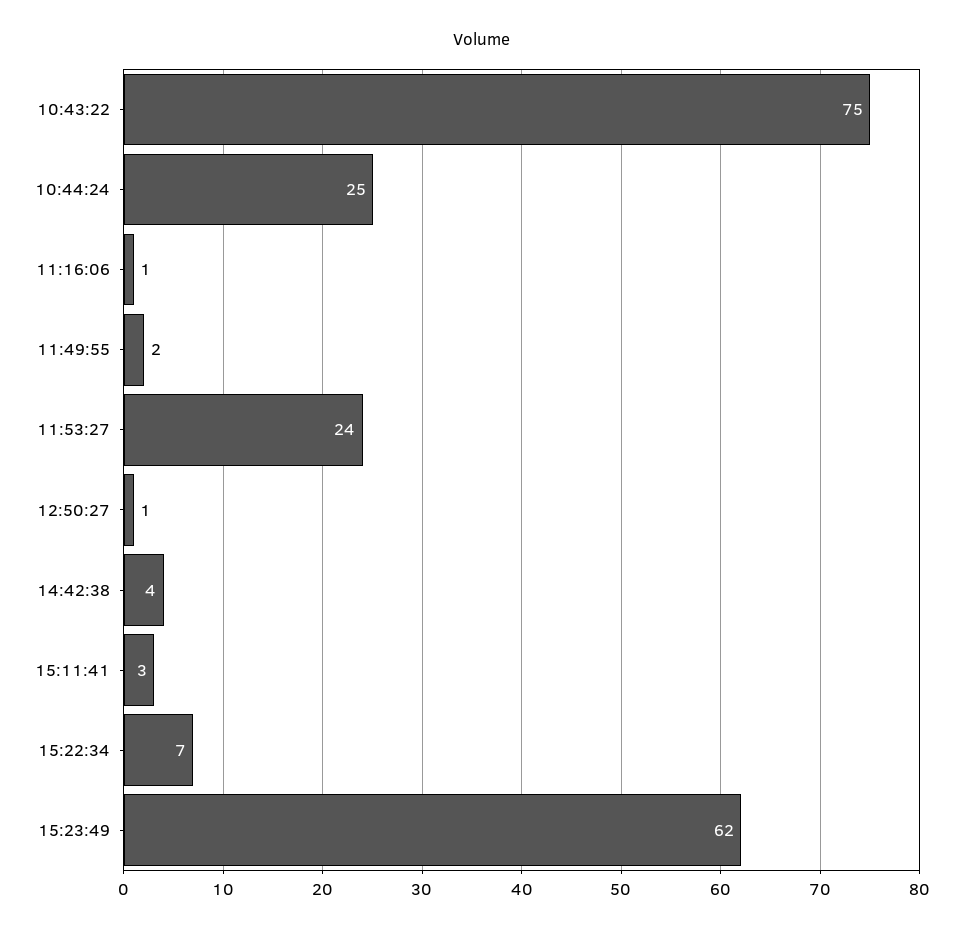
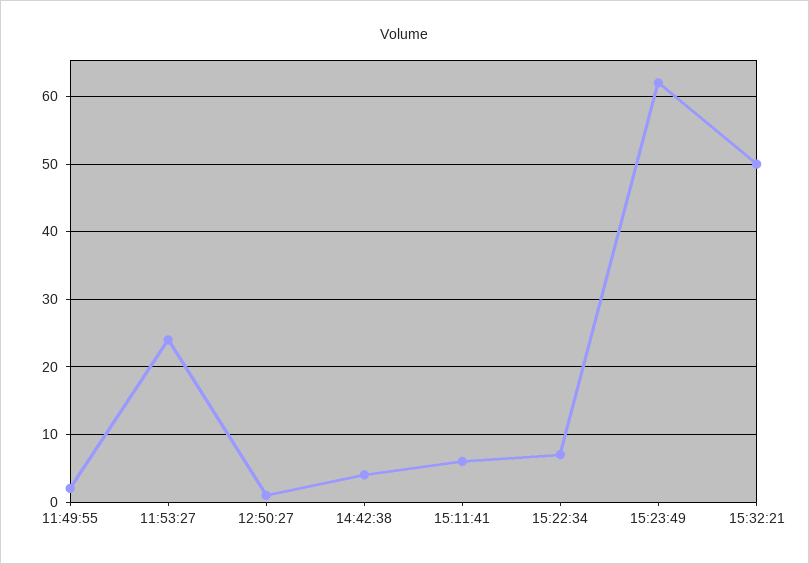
10:43:22: 75 -> none
10:44:24: 25 -> none
11:16:06: 1 -> none
15:11:41: 3 -> 6
15:32:21: none -> 50

